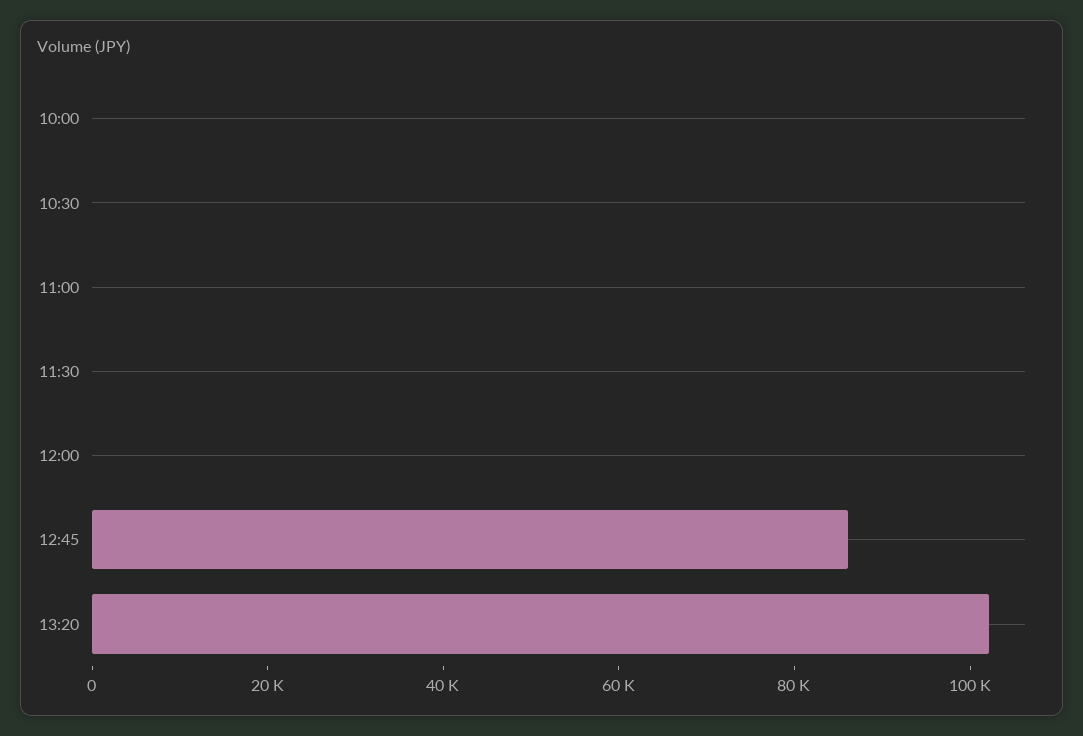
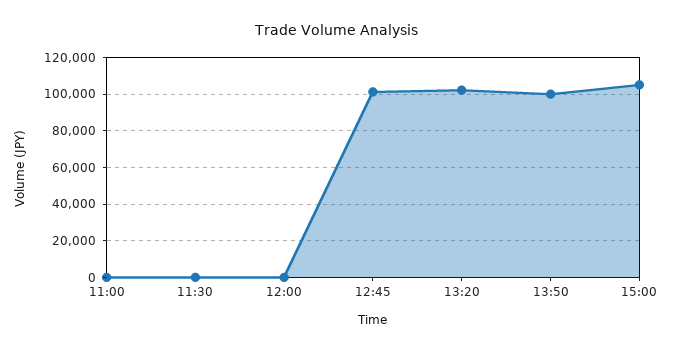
10:00: 0 -> none
10:30: 0 -> none
12:45: 85000 -> 100000
13:50: none -> 100000
15:00: none -> 105000

